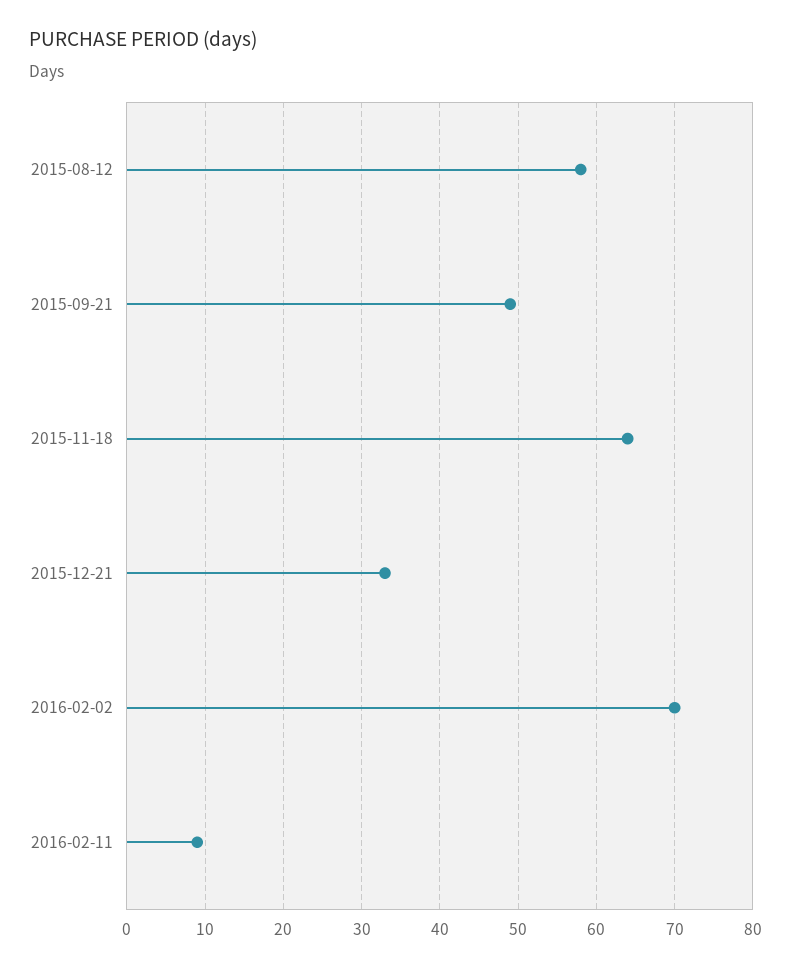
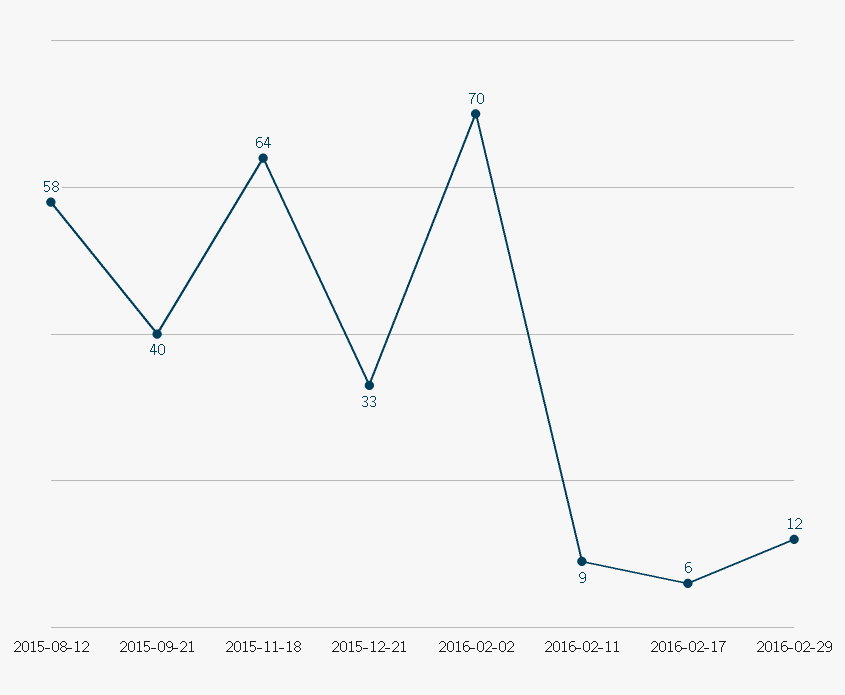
2015-09-21: 49 -> 40
2016-02-17: none -> 6
2016-02-29: none -> 12

